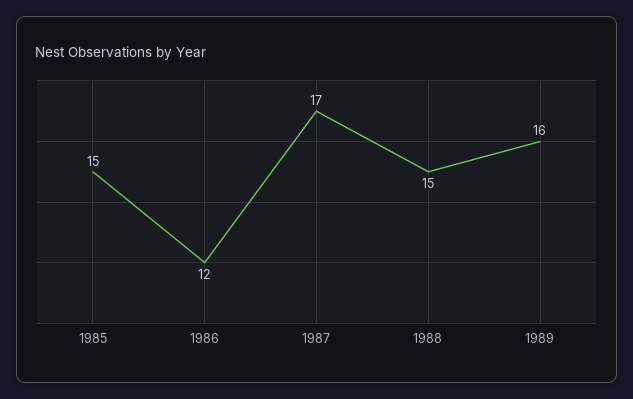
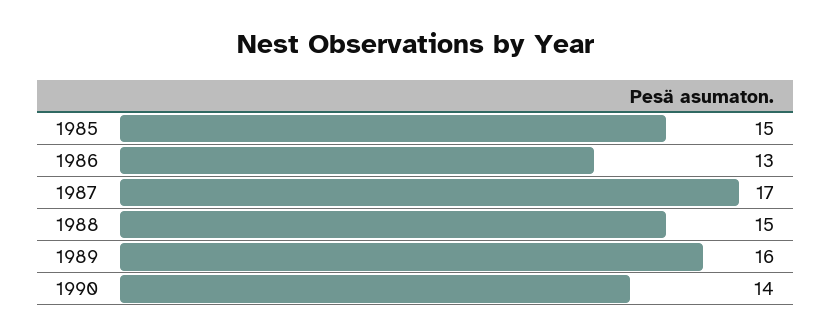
1986: 12 -> 13
1990: none -> 14

